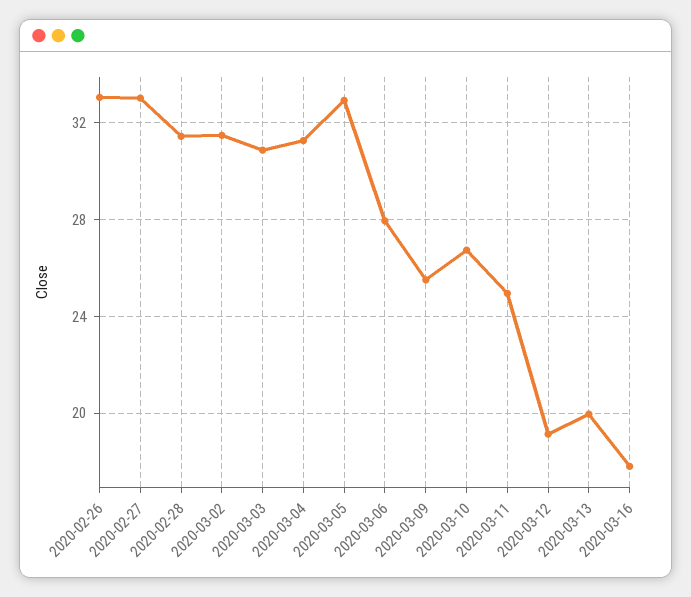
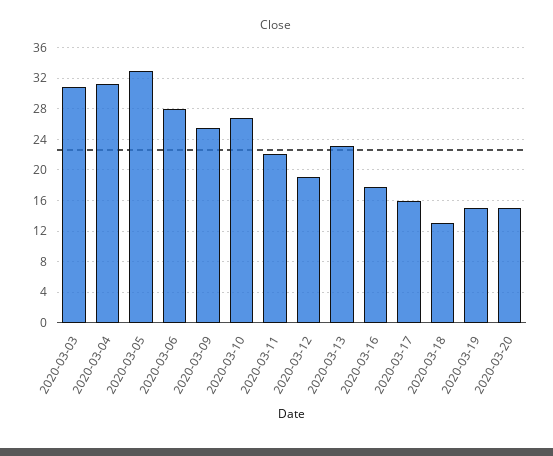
2020-02-26: 33 -> none
2020-02-27: 33 -> none
2020-02-28: 31.5 -> none
2020-03-02: 31.5 -> none
2020-03-11: 25 -> 22
2020-03-13: 20 -> 23
2020-03-17: none -> 16
2020-03-18: none -> 13
2020-03-19: none -> 15
2020-03-20: none -> 15

